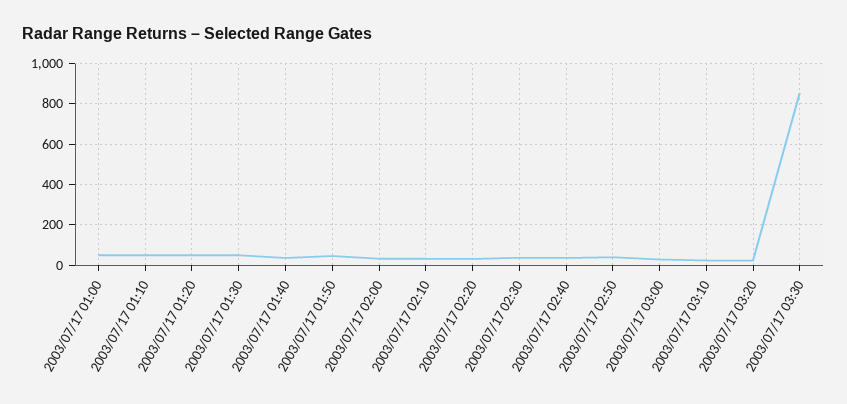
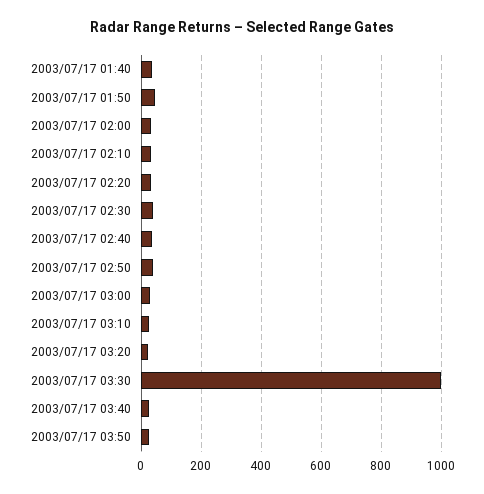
2003/07/17 01:00: 50 -> none
2003/07/17 01:10: 50 -> none
2003/07/17 01:20: 50 -> none
2003/07/17 01:30: 50 -> none
2003/07/17 03:30: 850 -> 1000
2003/07/17 03:40: none -> 25
2003/07/17 03:50: none -> 25

